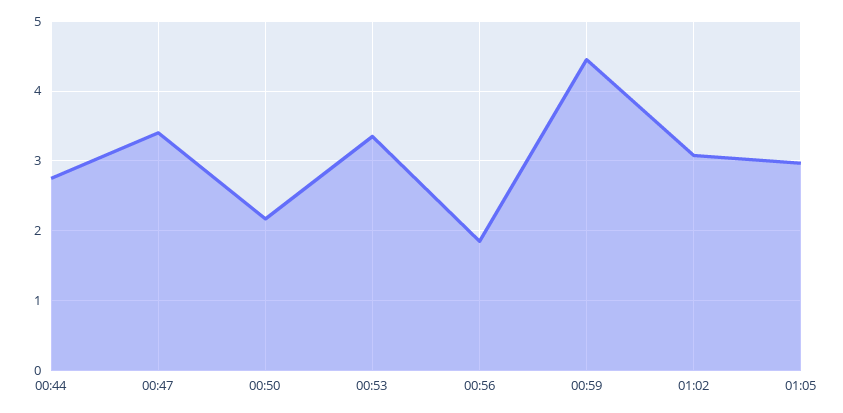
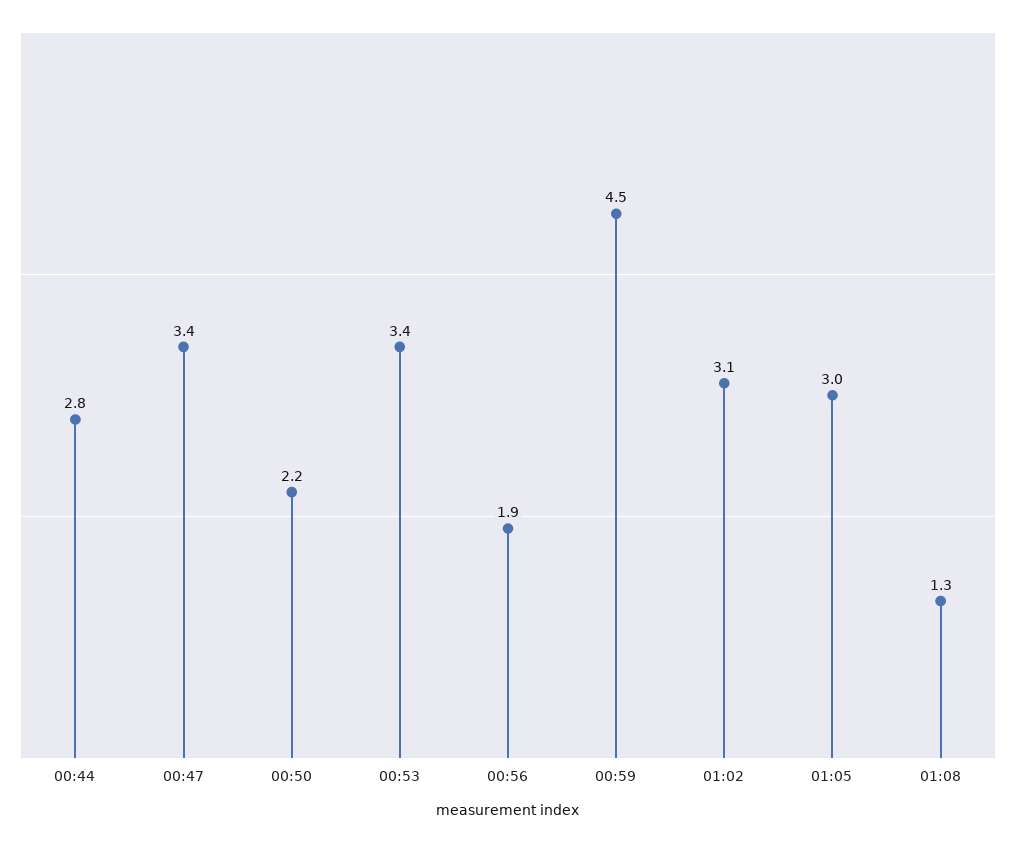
01:08: none -> 1.3

